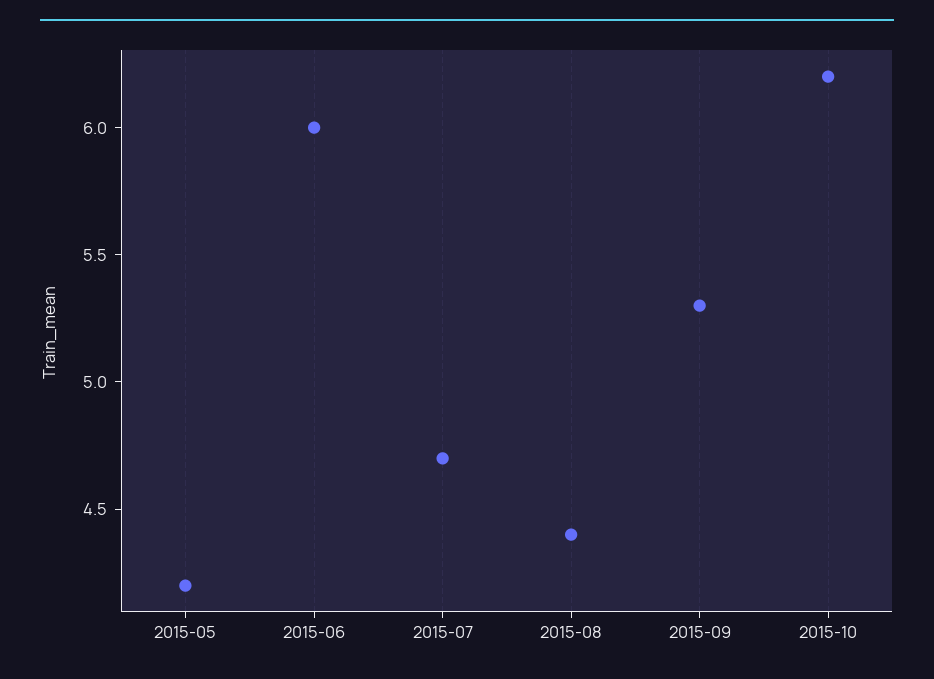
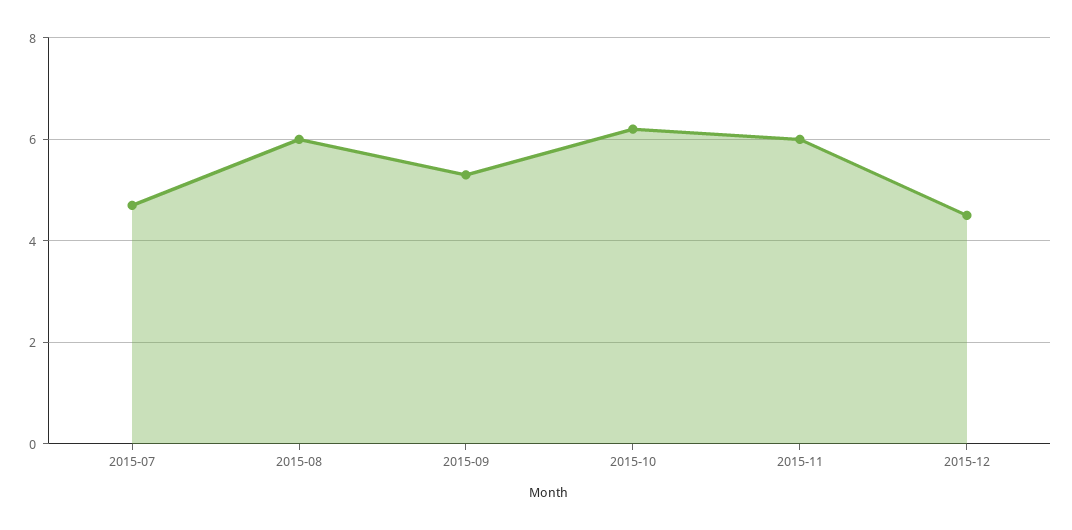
2015-05: 4.2 -> none
2015-06: 6 -> none
2015-08: 4.4 -> 6
2015-11: none -> 6
2015-12: none -> 4.5

